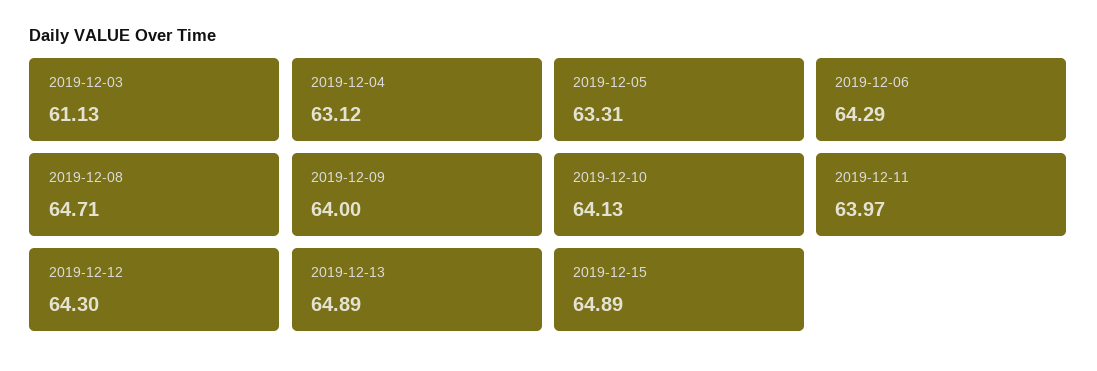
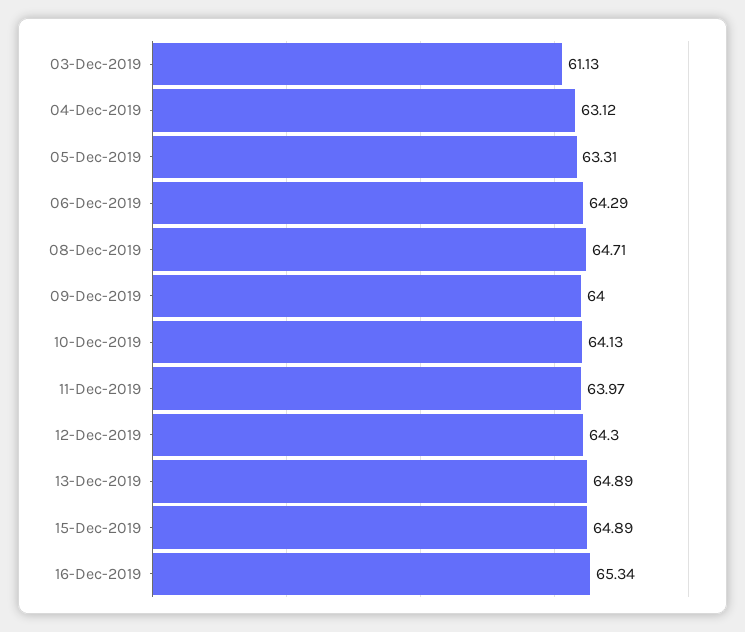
16-Dec-2019: none -> 65.34

